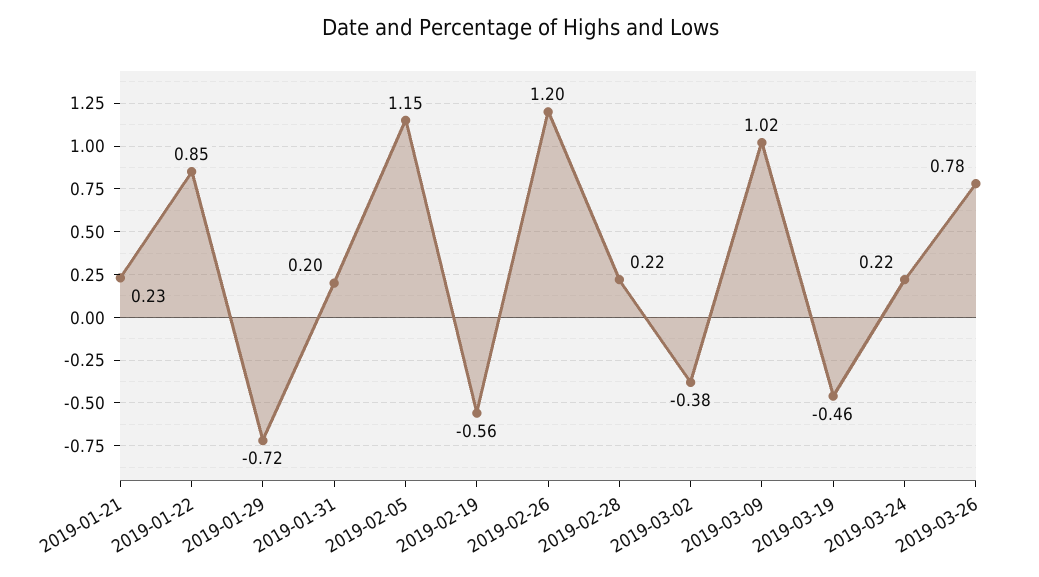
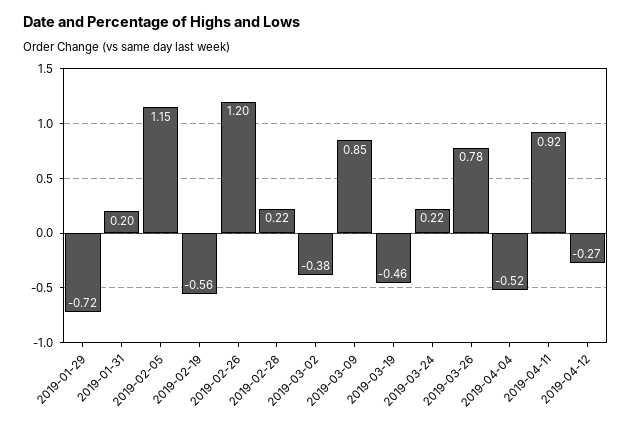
2019-01-21: 0.23 -> none
2019-01-22: 0.85 -> none
2019-03-09: 1.02 -> 0.85
2019-04-04: none -> -0.52
2019-04-11: none -> 0.92
2019-04-12: none -> -0.27

